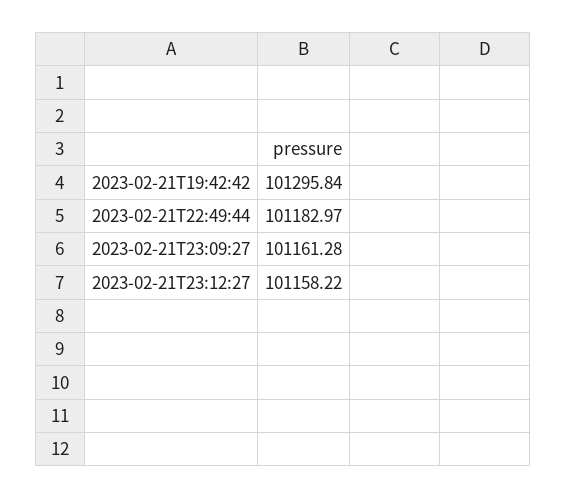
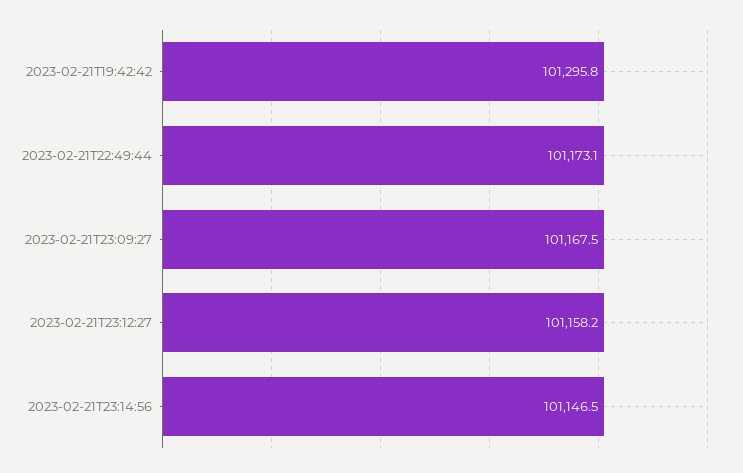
2023-02-21T22:49:44: 101182.97 -> 101173.1
2023-02-21T23:09:27: 101161.28 -> 101167.5
2023-02-21T23:14:56: none -> 101146.5

